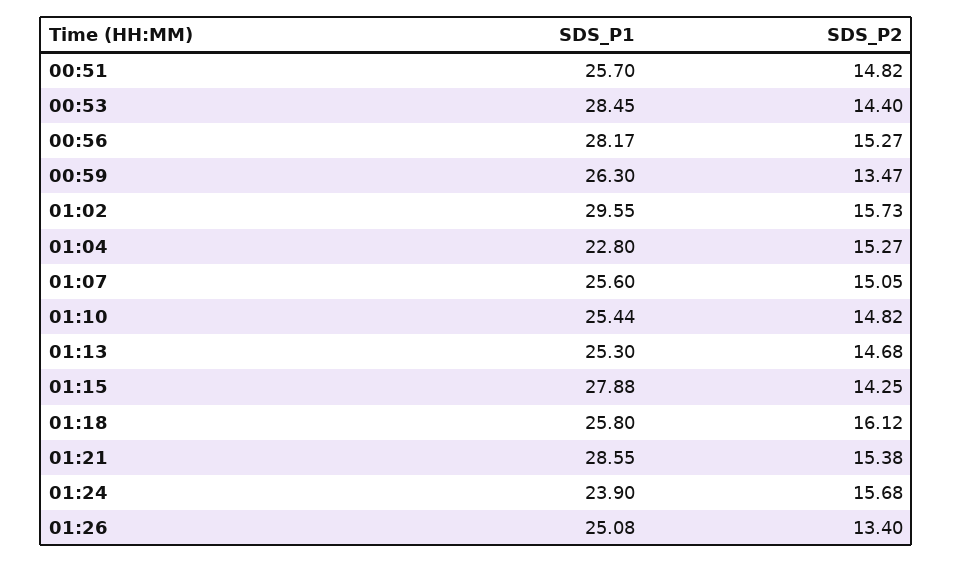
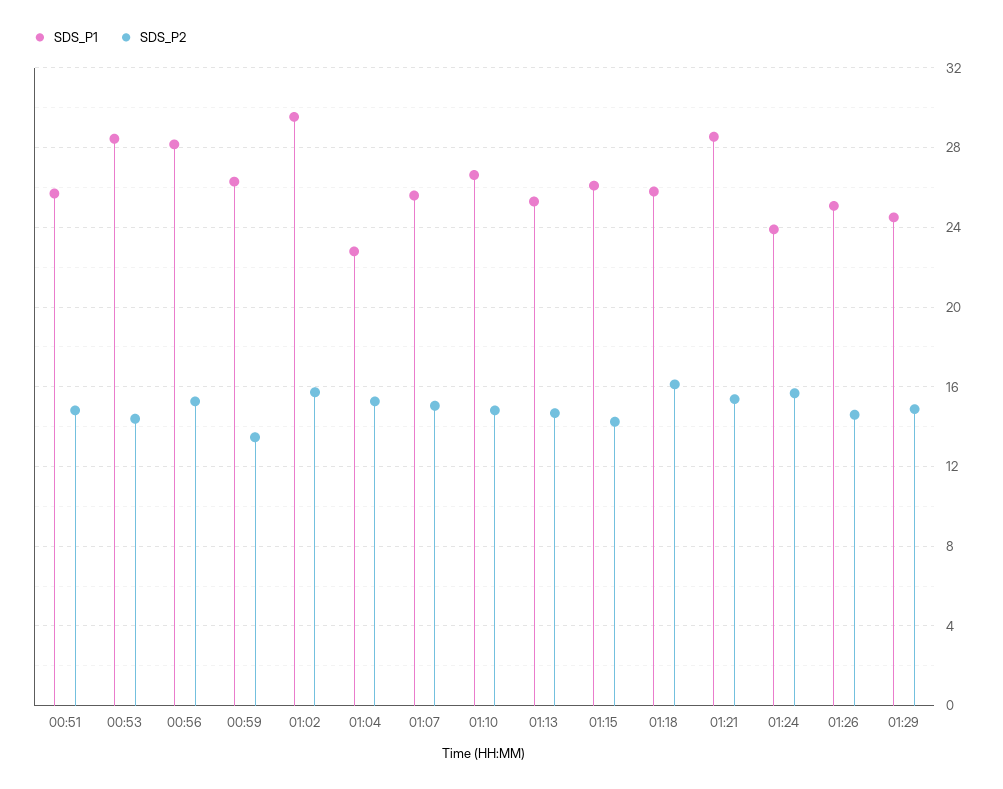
SDS_P1, 01:10: 25.44 -> 26.5
SDS_P1, 01:15: 27.88 -> 26
SDS_P2, 01:26: 13.4 -> 14.5
SDS_P1, 01:29: none -> 24.5
SDS_P2, 01:29: none -> 15

